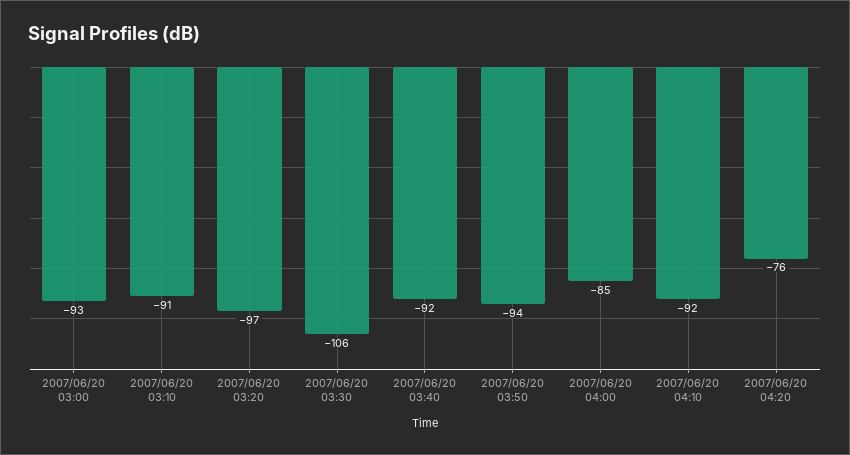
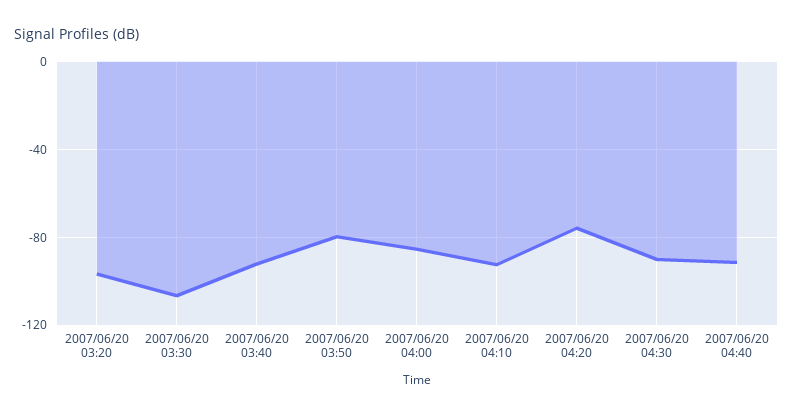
2007/06/20 03:00: -93 -> none
2007/06/20 03:10: -91 -> none
2007/06/20 03:50: -94 -> -80
2007/06/20 04:30: none -> -90
2007/06/20 04:40: none -> -90

